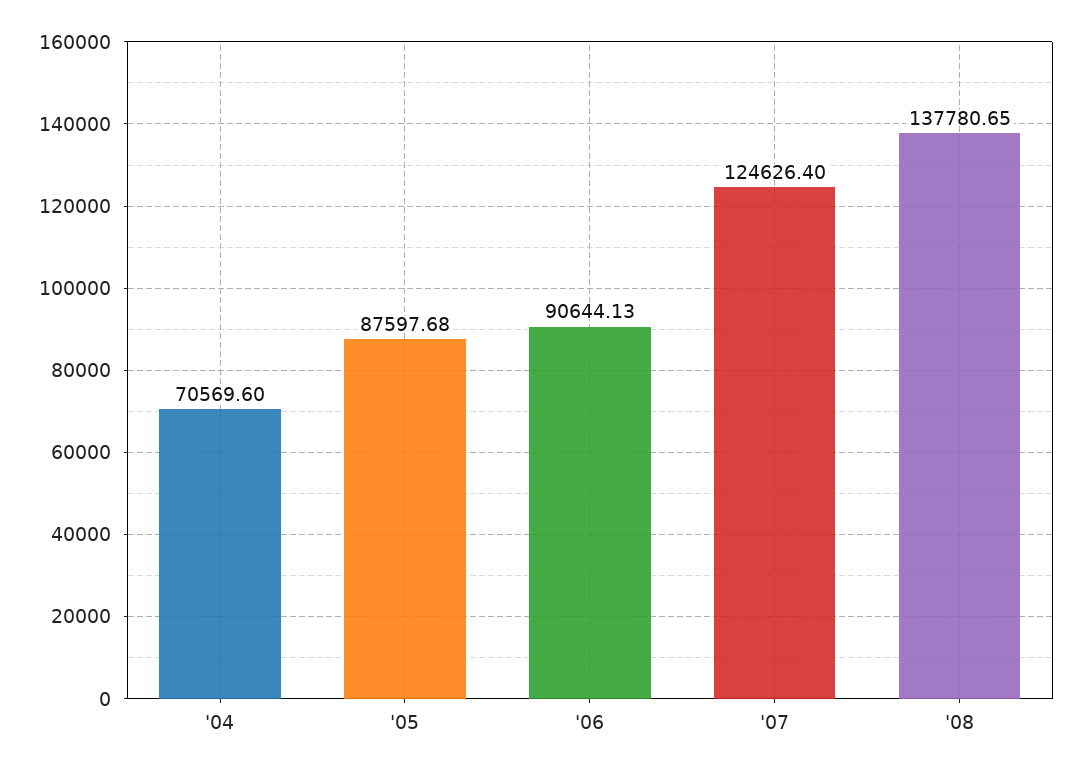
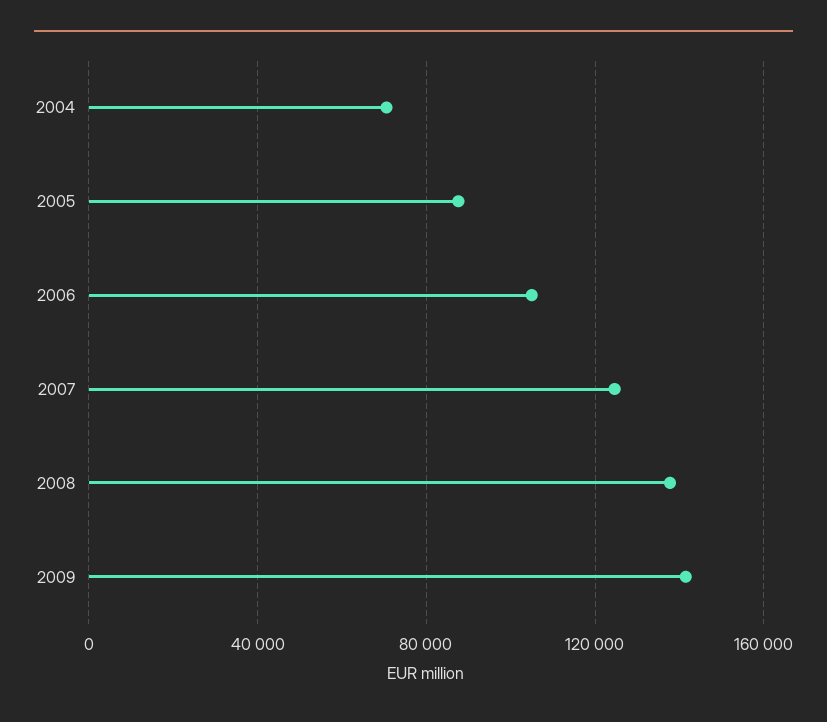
'06: 90644.13 -> 105000
2009: none -> 140000

